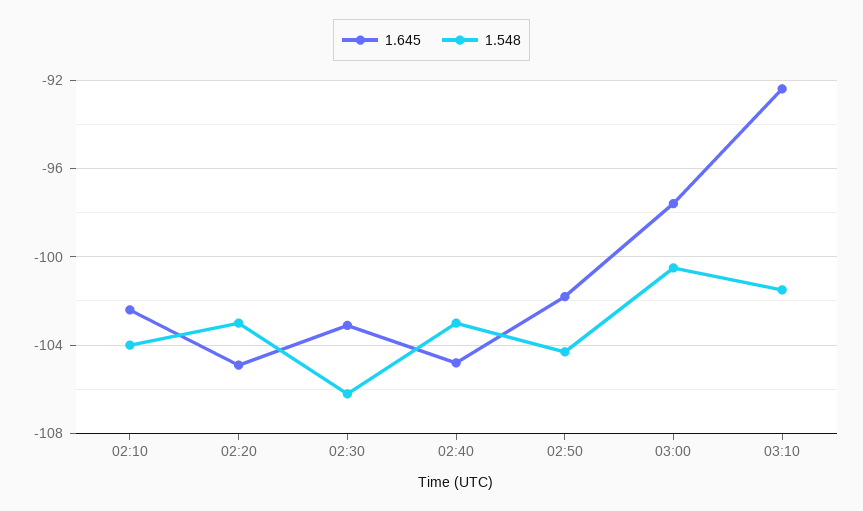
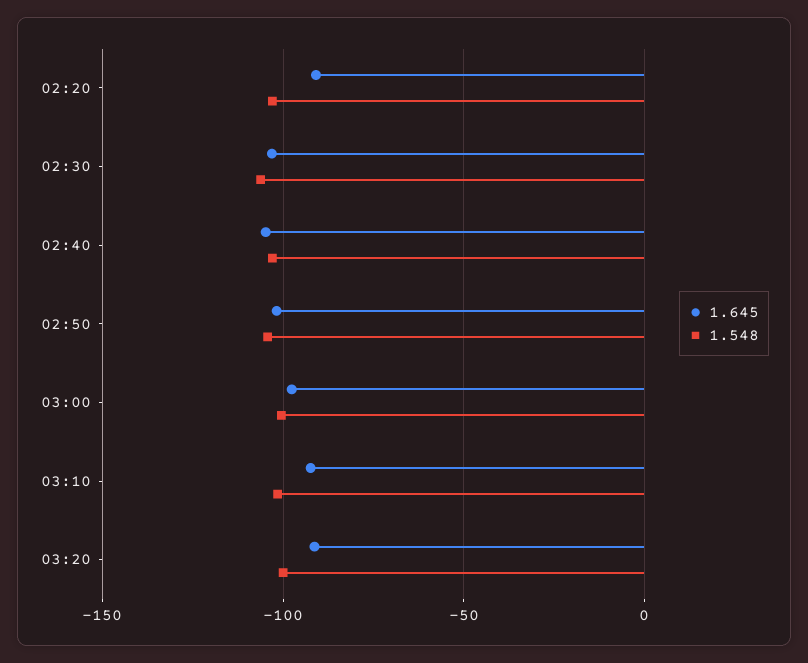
1.645, 02:10: -102.5 -> none
1.548, 02:10: -104 -> none
1.645, 02:20: -105 -> -90
1.645, 03:20: none -> -90
1.548, 03:20: none -> -100

